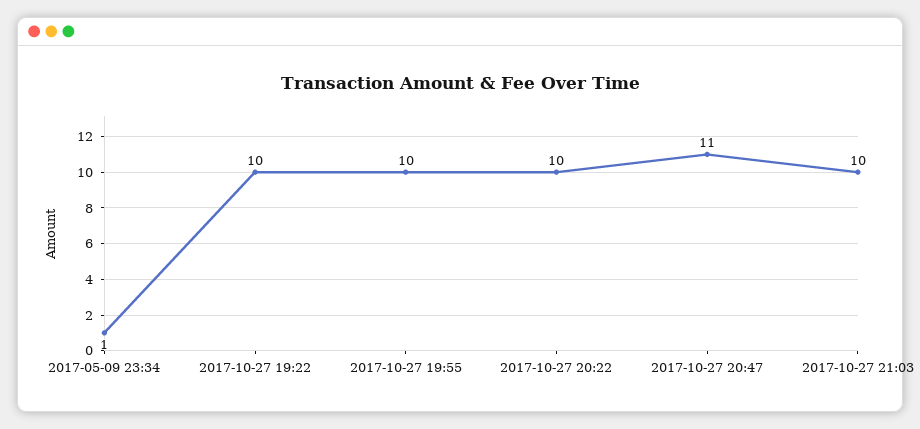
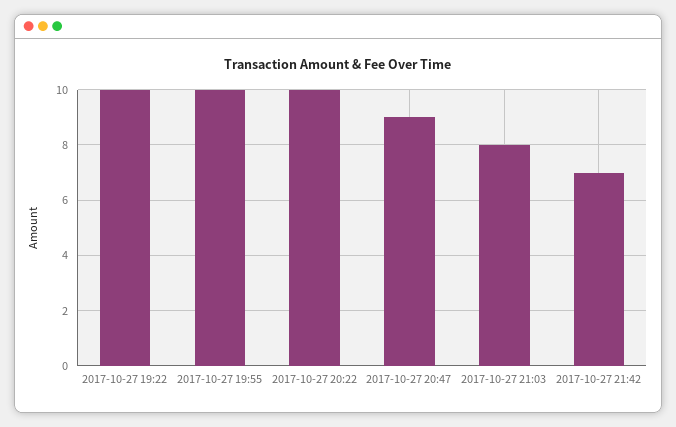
2017-05-09 23:34: 1 -> none
2017-10-27 20:47: 11 -> 9
2017-10-27 21:03: 10 -> 8
2017-10-27 21:42: none -> 7

